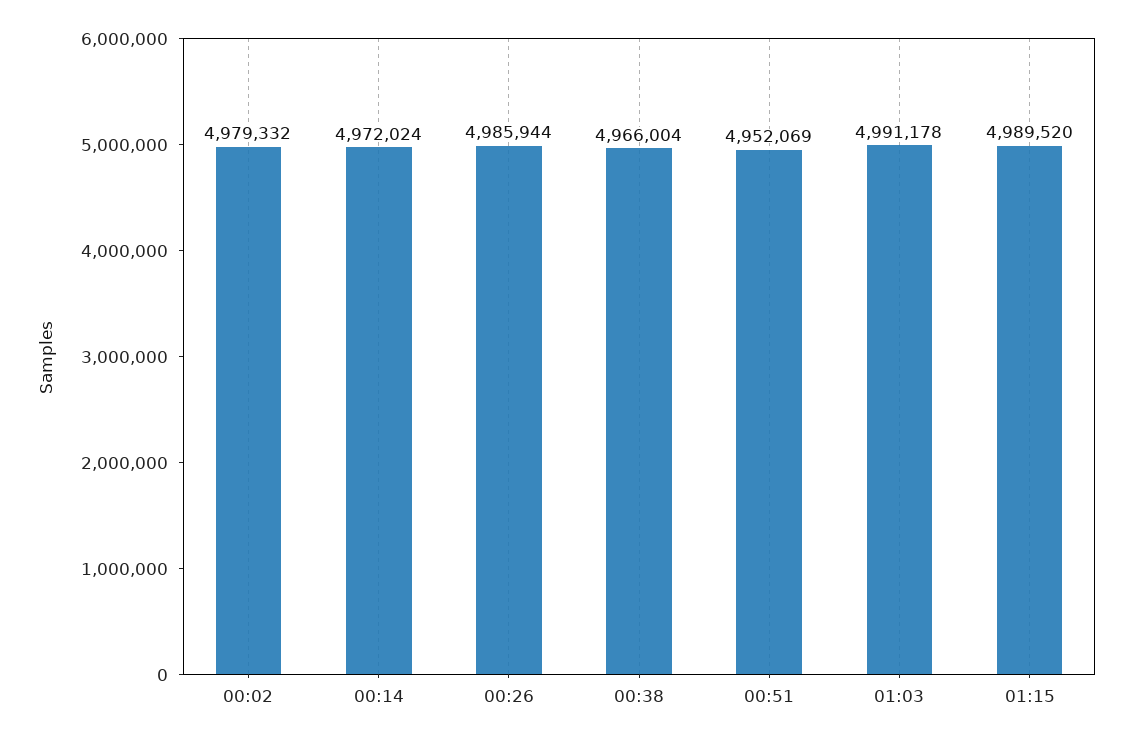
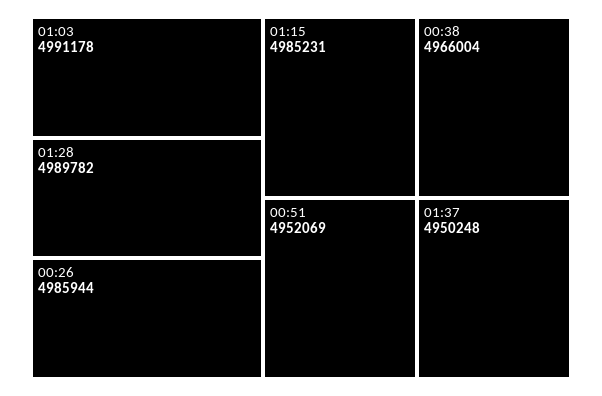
00:02: 4979332 -> none
00:14: 4972024 -> none
01:15: 4989520 -> 4985231
01:28: none -> 4989782
01:37: none -> 4950248

